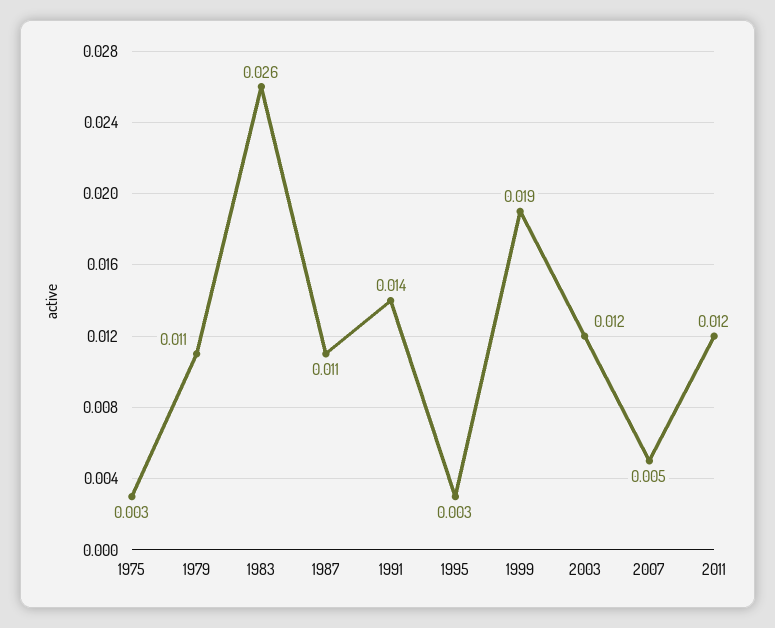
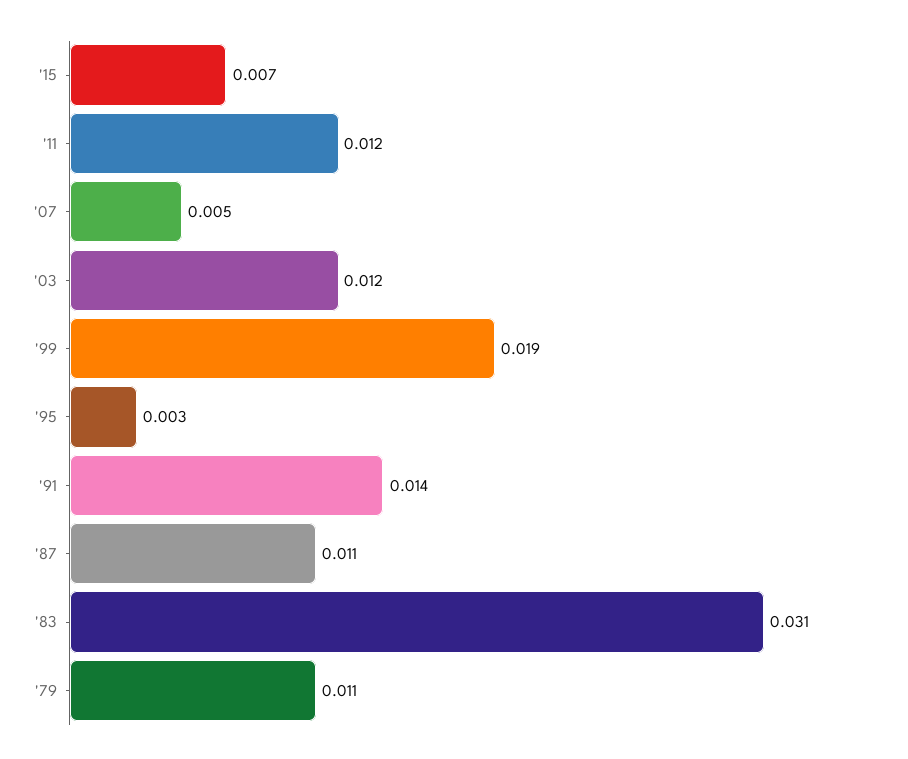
1975: 0.003 -> none
1983: 0.026 -> 0.031
'15: none -> 0.007

